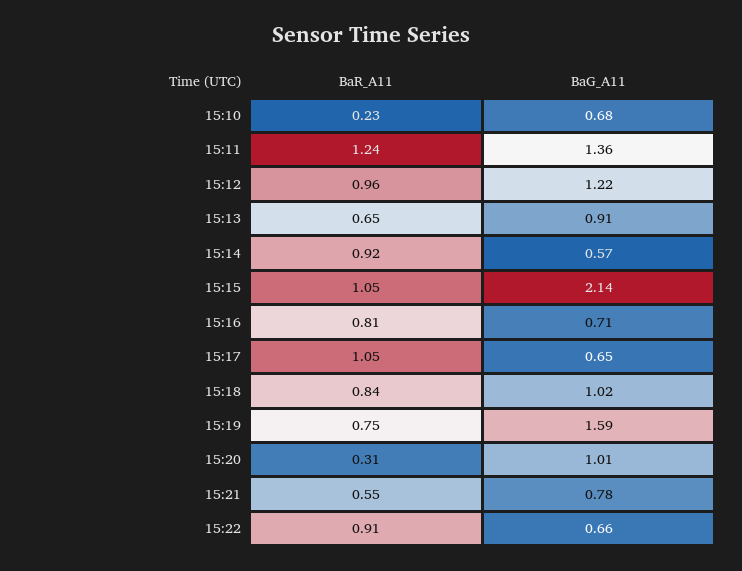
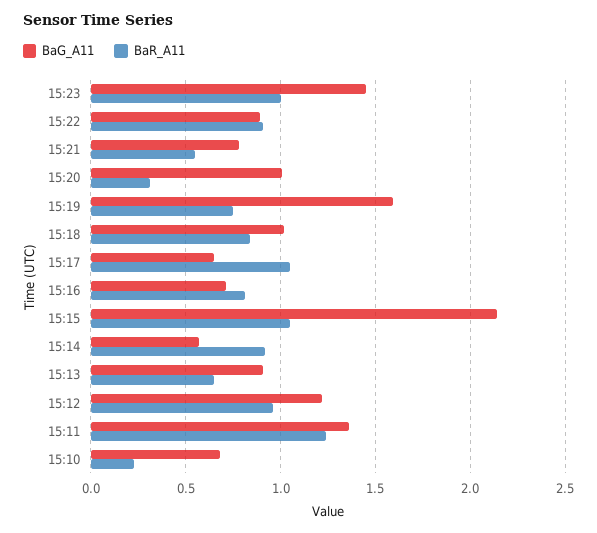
BaG_A11, 15:22: 0.66 -> 0.9
BaG_A11, 15:23: none -> 1.45
BaR_A11, 15:23: none -> 1

